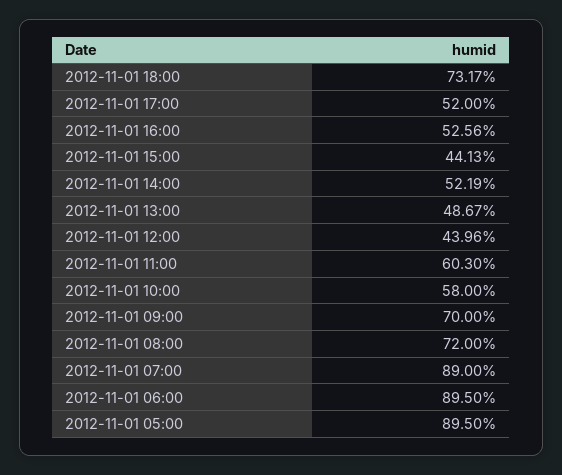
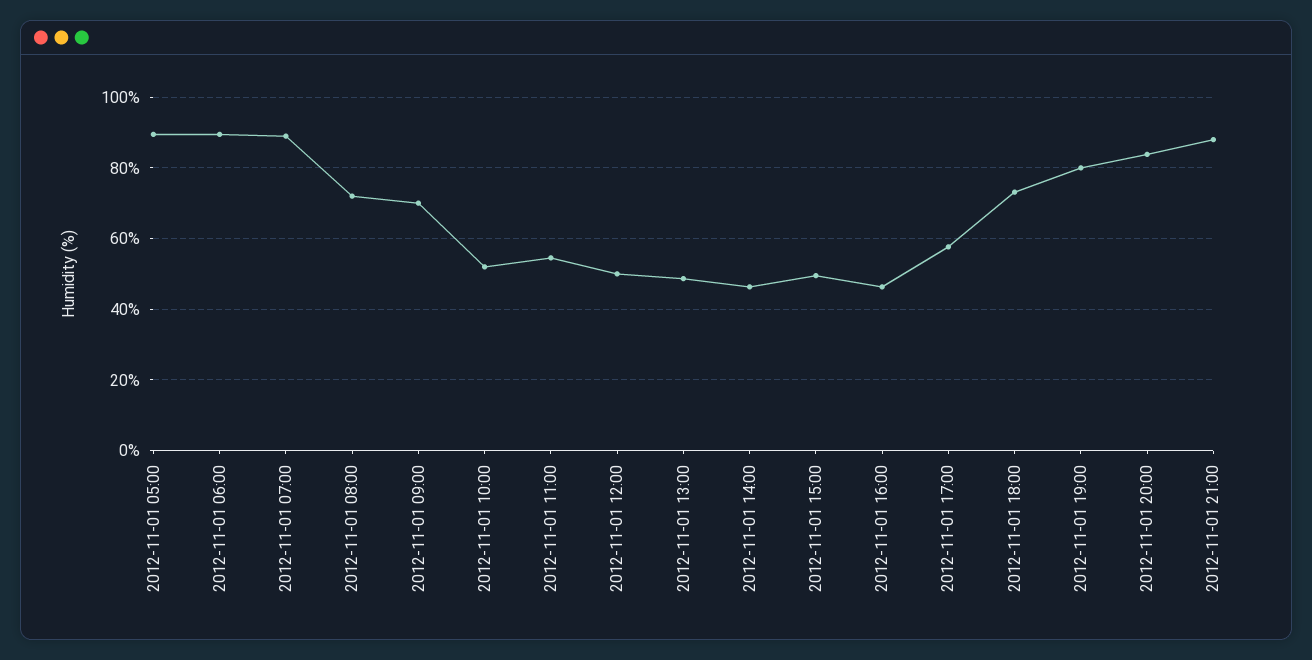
2012-11-01 17:00: 52 -> 58
2012-11-01 16:00: 52.56 -> 46
2012-11-01 15:00: 44.13 -> 50
2012-11-01 14:00: 52.19 -> 46
2012-11-01 12:00: 43.96 -> 50
2012-11-01 11:00: 60.3 -> 54
2012-11-01 10:00: 58 -> 52
2012-11-01 19:00: none -> 80
2012-11-01 20:00: none -> 84
2012-11-01 21:00: none -> 88

